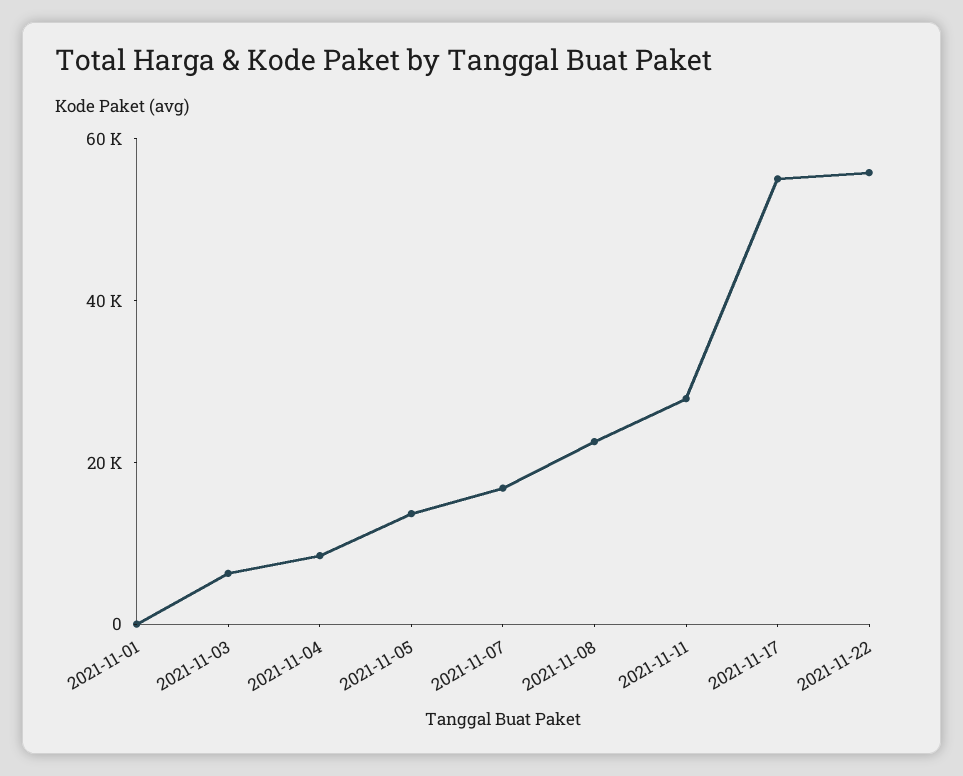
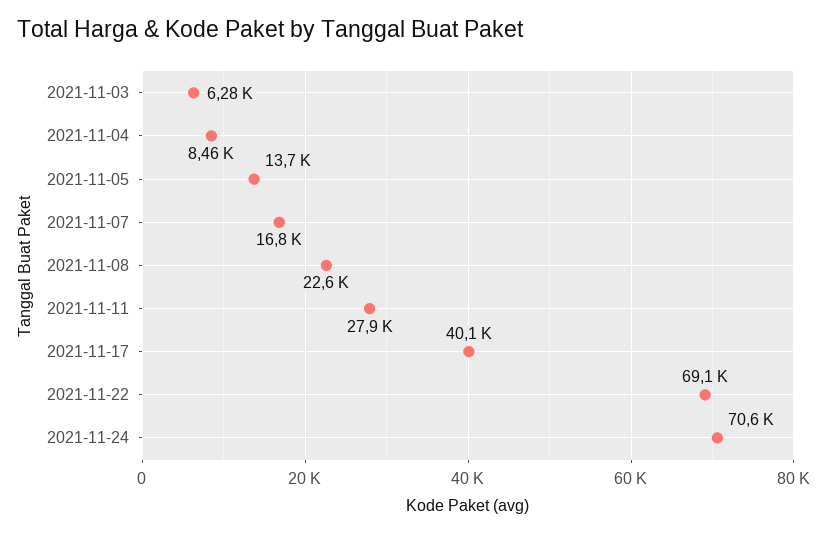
2021-11-01: 0 -> none
2021-11-17: 55000 -> 40100
2021-11-22: 55000 -> 69100
2021-11-24: none -> 70600

